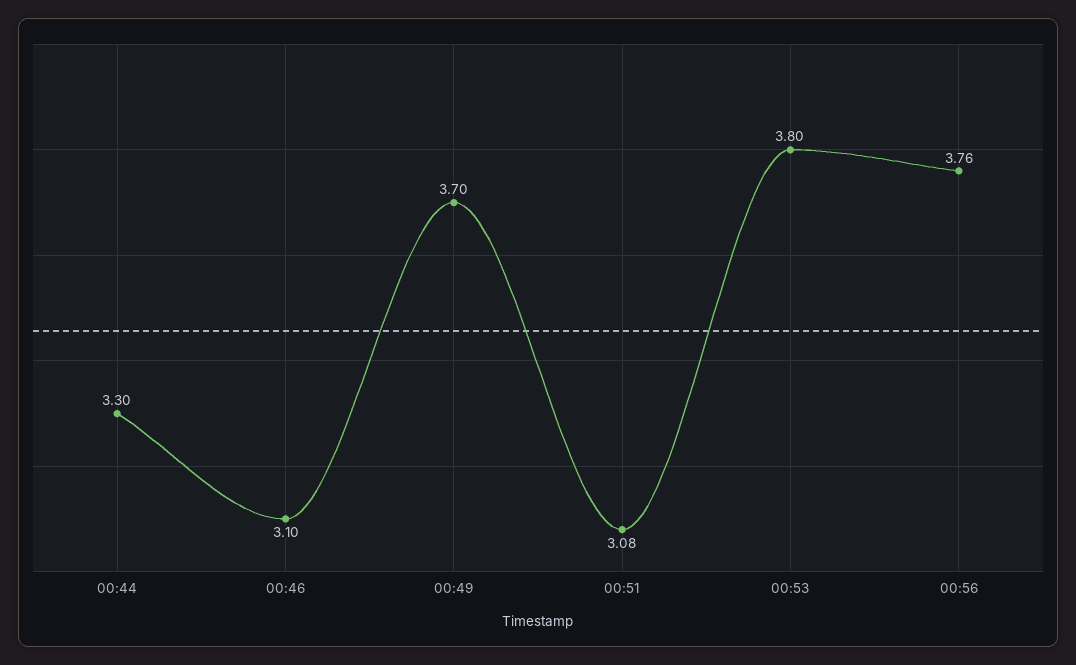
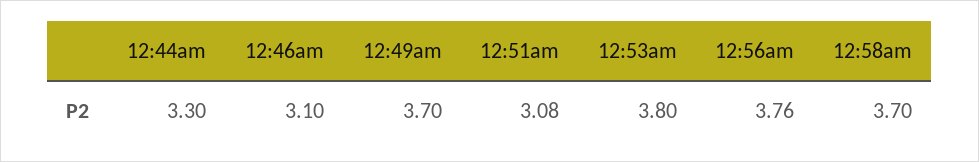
12:58am: none -> 3.7

